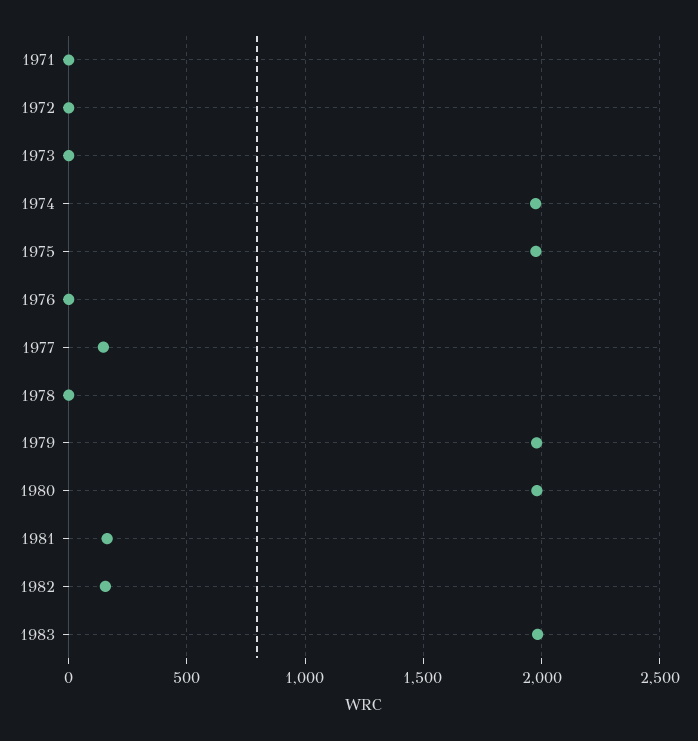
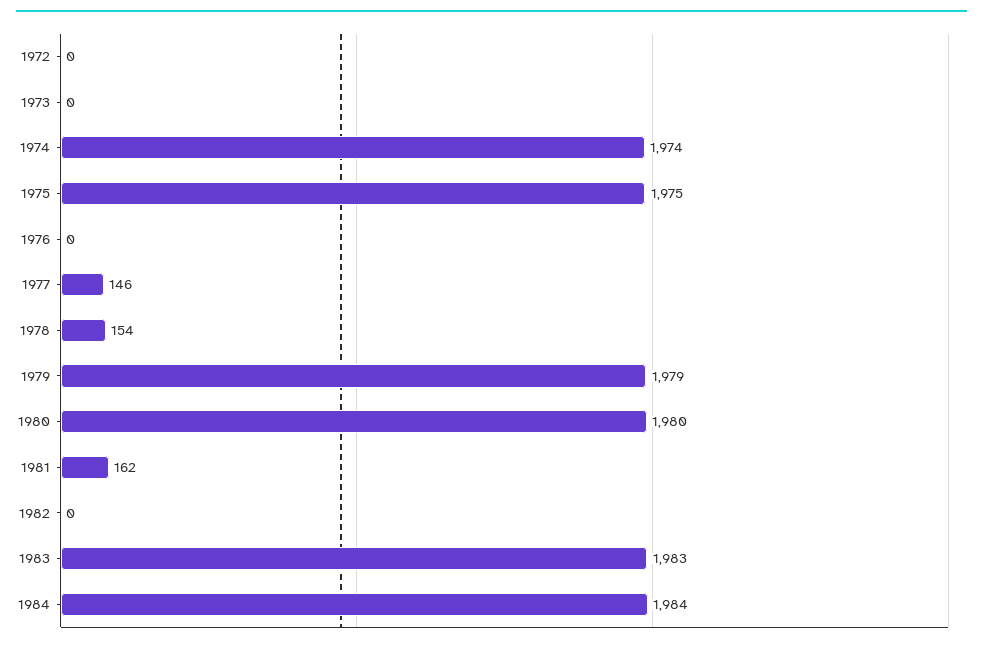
1971: 0 -> none
1978: 0 -> 154
1982: 150 -> 0
1984: none -> 1984

